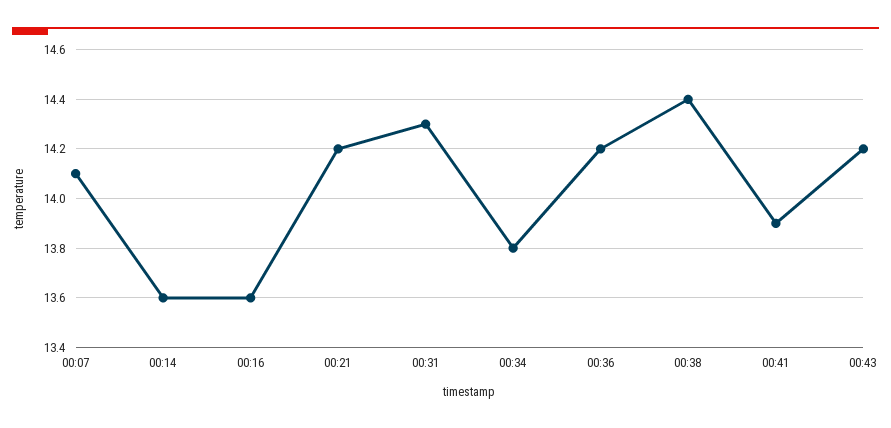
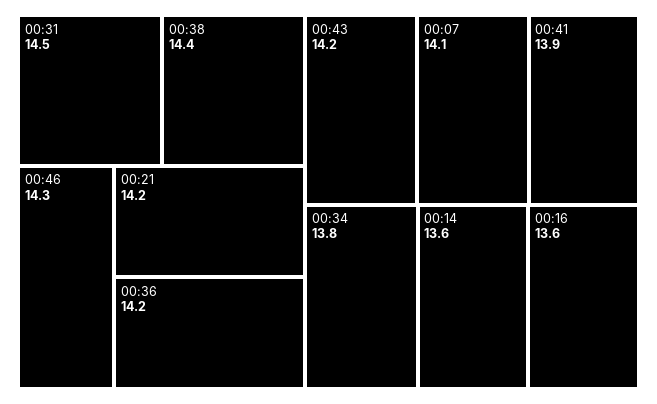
00:31: 14.3 -> 14.5
00:46: none -> 14.3

